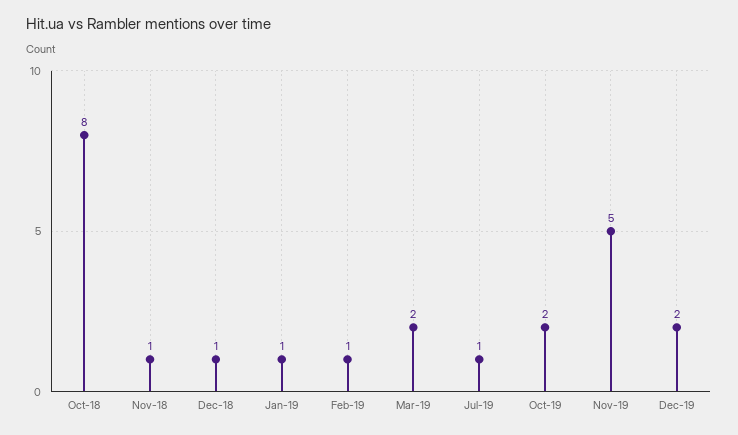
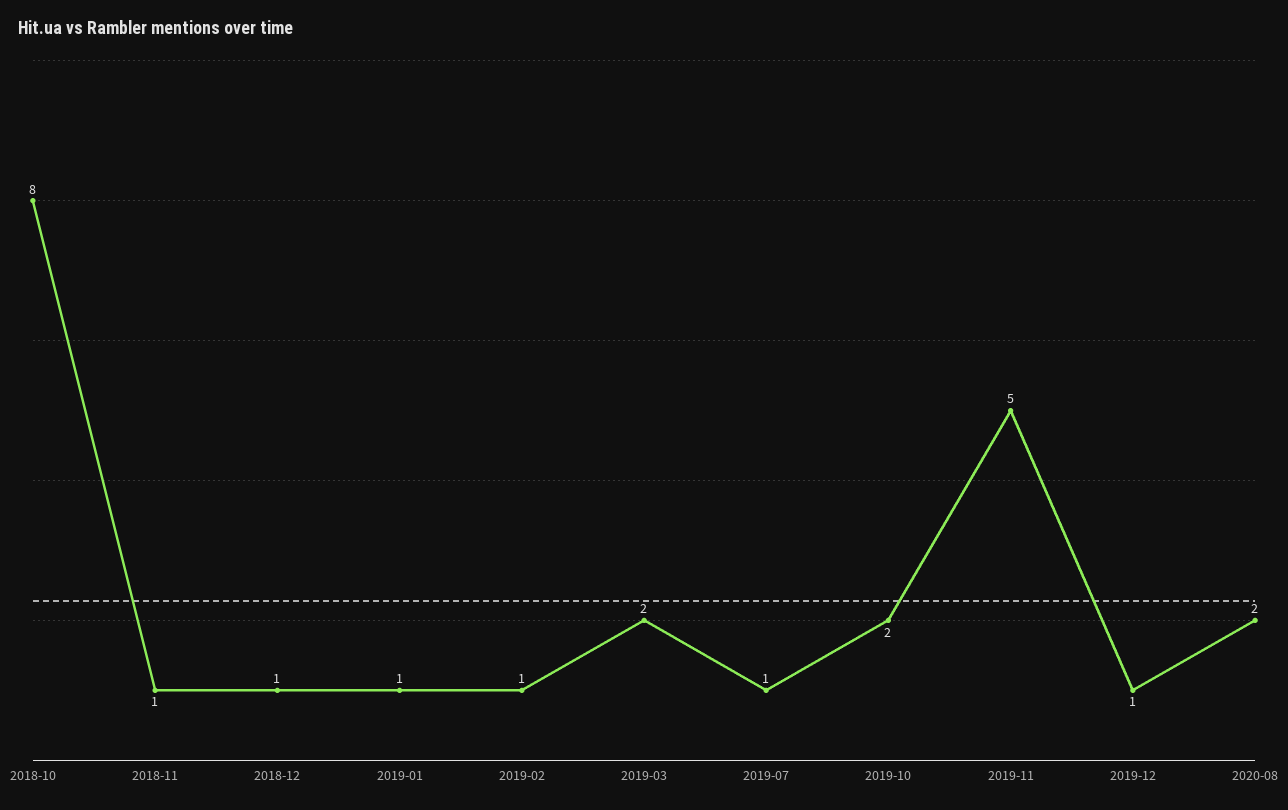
Dec-19: 2 -> 1
2020-08: none -> 2

